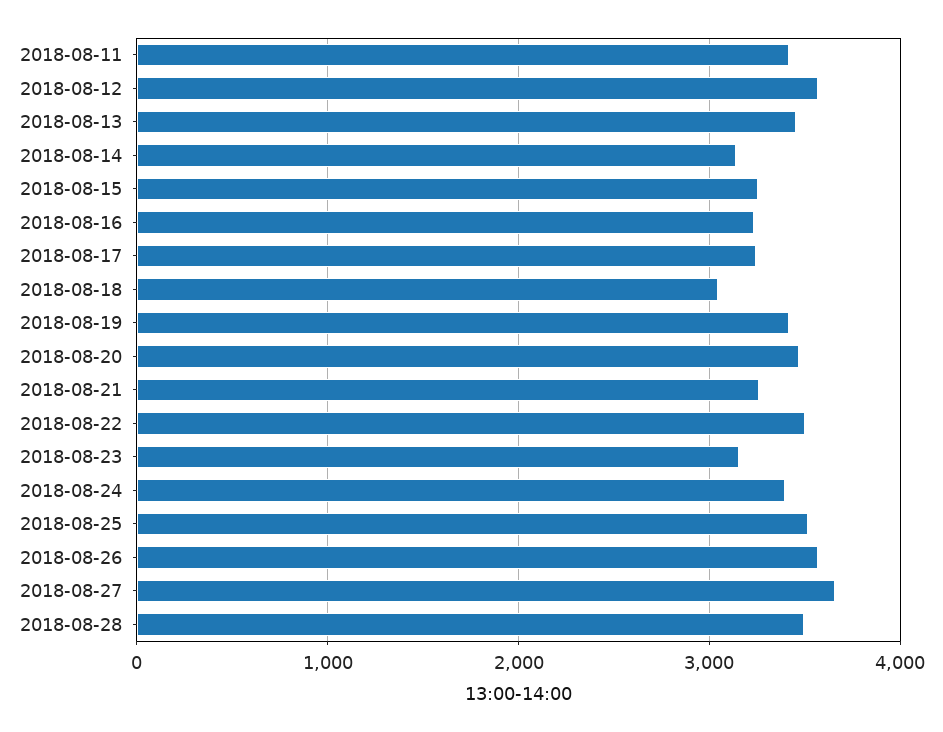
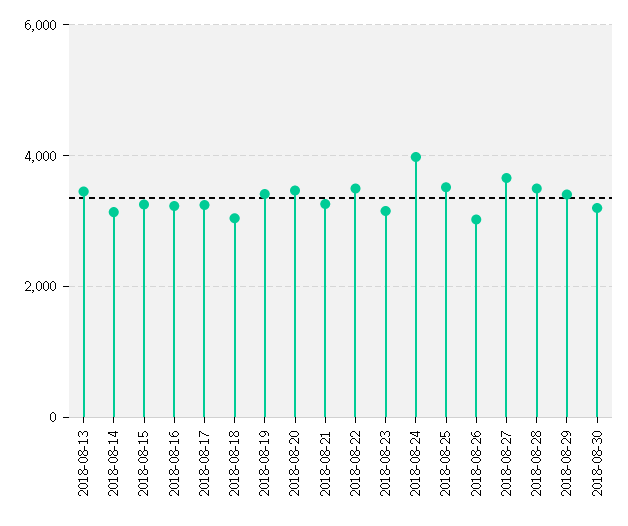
2018-08-11: 3400 -> none
2018-08-12: 3600 -> none
2018-08-24: 3400 -> 4000
2018-08-26: 3600 -> 3000
2018-08-29: none -> 3400
2018-08-30: none -> 3200

